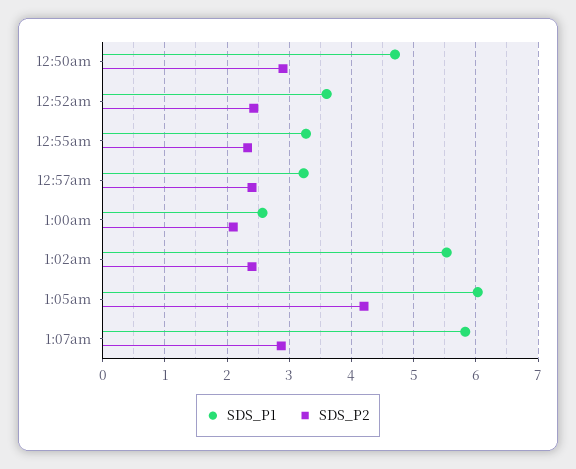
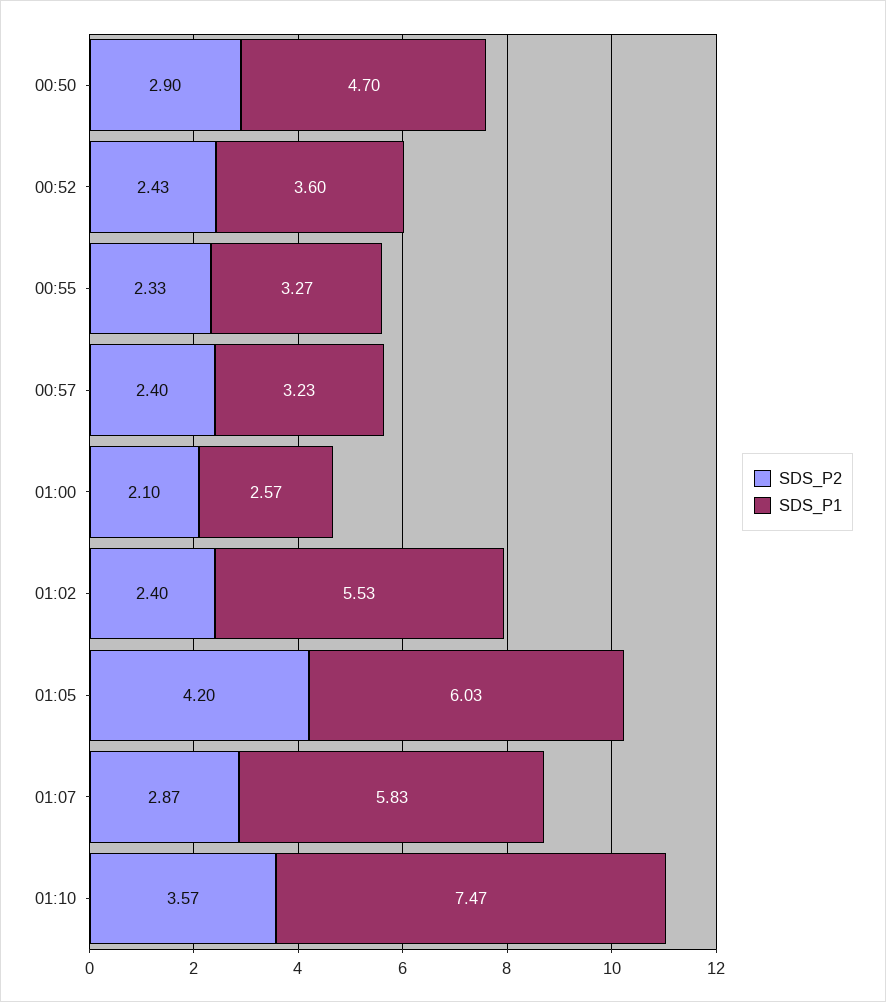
SDS_P2, 01:10: none -> 3.57
SDS_P1, 01:10: none -> 7.47

